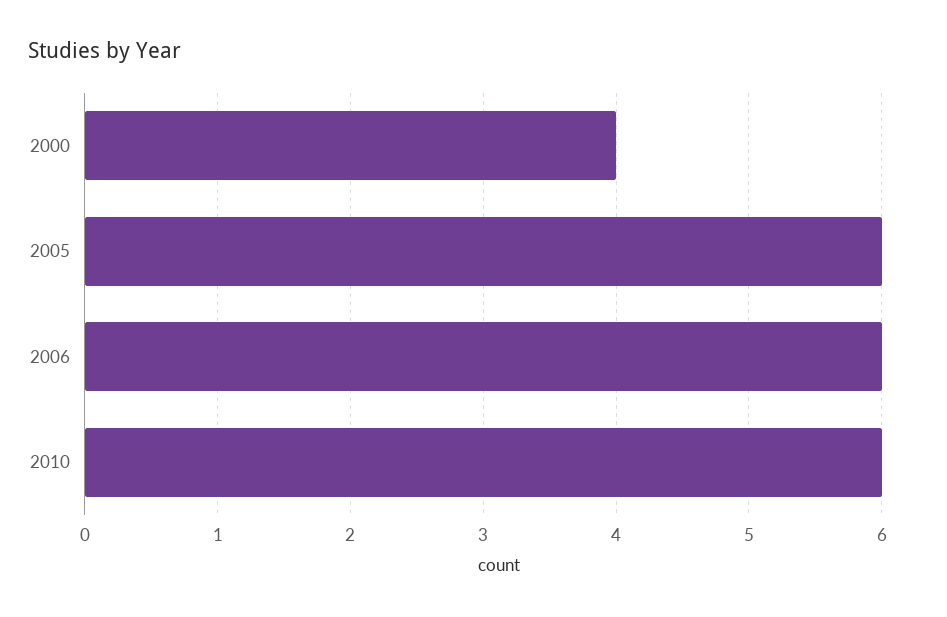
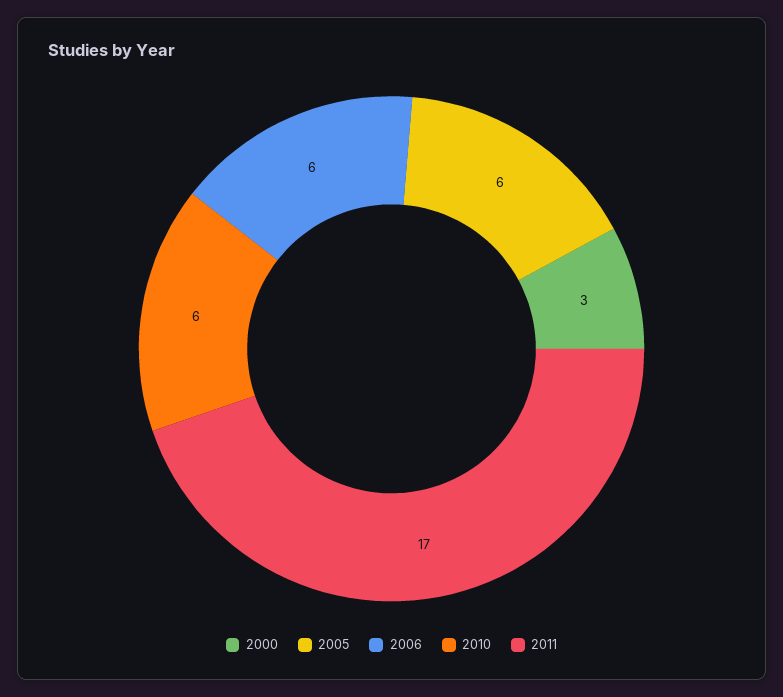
2000: 4 -> 3
2011: none -> 17

